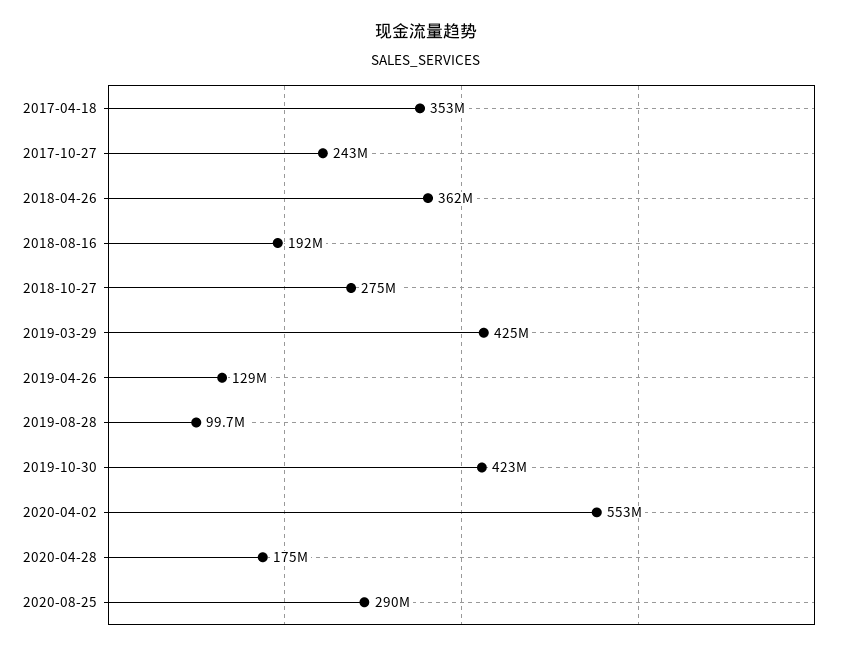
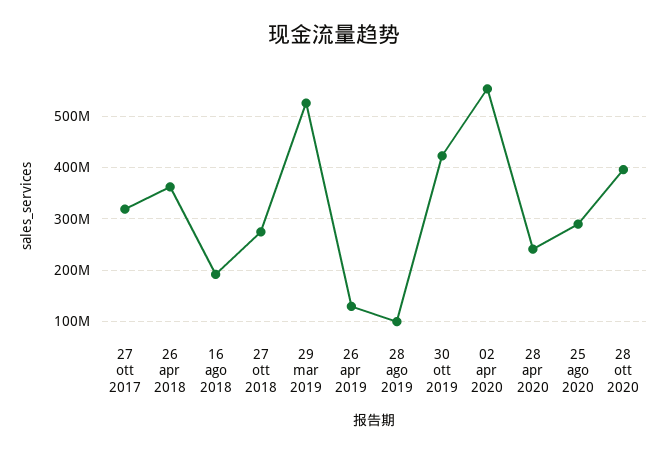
2017-04-18: 353000000 -> none
2017-10-27: 243000000 -> 320000000
2019-03-29: 425000000 -> 520000000
2020-04-28: 175000000 -> 240000000
28 ott 2020: none -> 400000000

